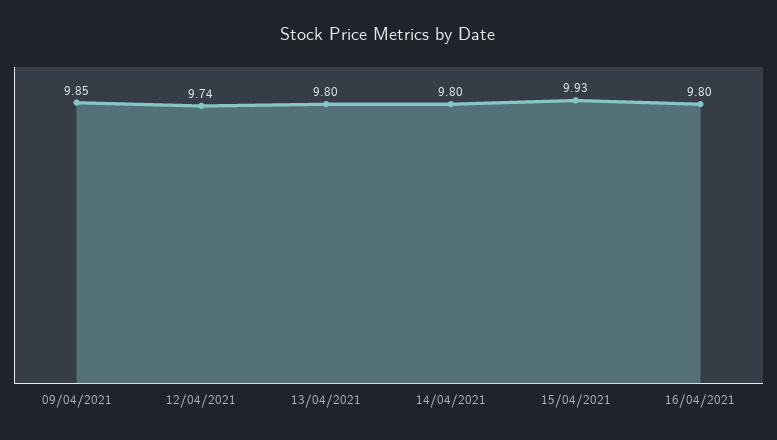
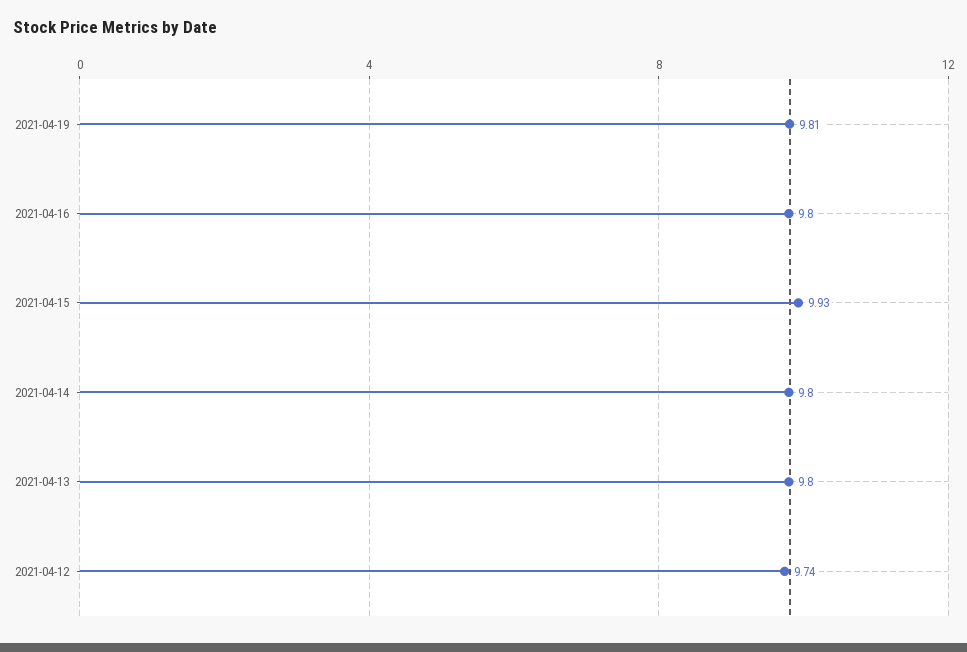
09/04/2021: 9.85 -> none
2021-04-19: none -> 9.81

